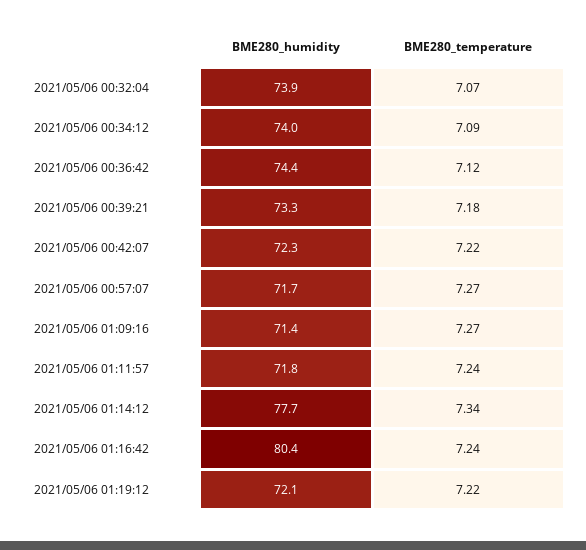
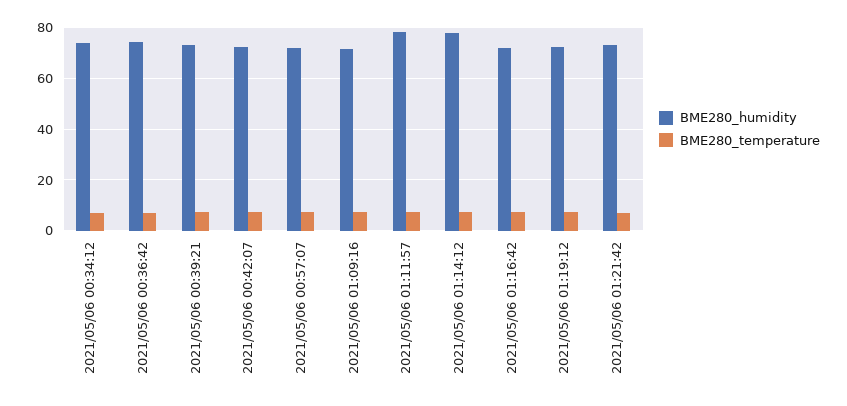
BME280_humidity, 2021/05/06 00:32:04: 73.9 -> none
BME280_temperature, 2021/05/06 00:32:04: 7.07 -> none
BME280_humidity, 2021/05/06 01:11:57: 71.8 -> 77.5
BME280_humidity, 2021/05/06 01:16:42: 80.4 -> 72.5
BME280_humidity, 2021/05/06 01:21:42: none -> 72.5
BME280_temperature, 2021/05/06 01:21:42: none -> 7.5

